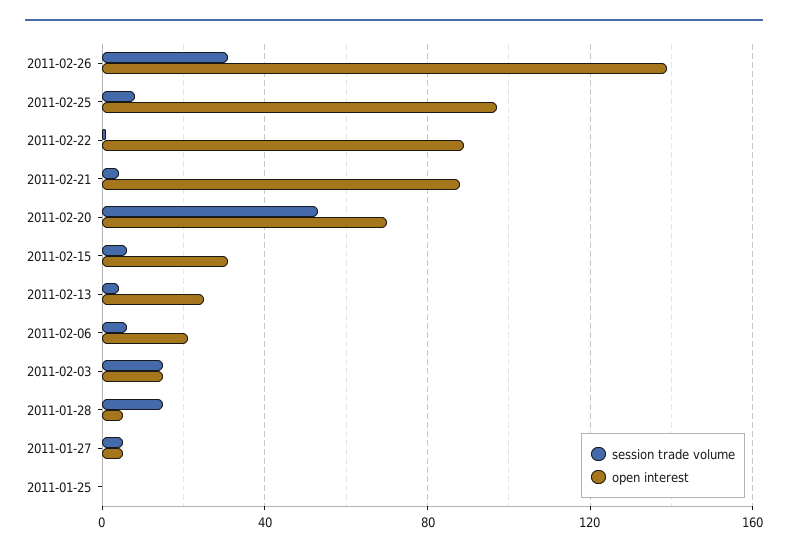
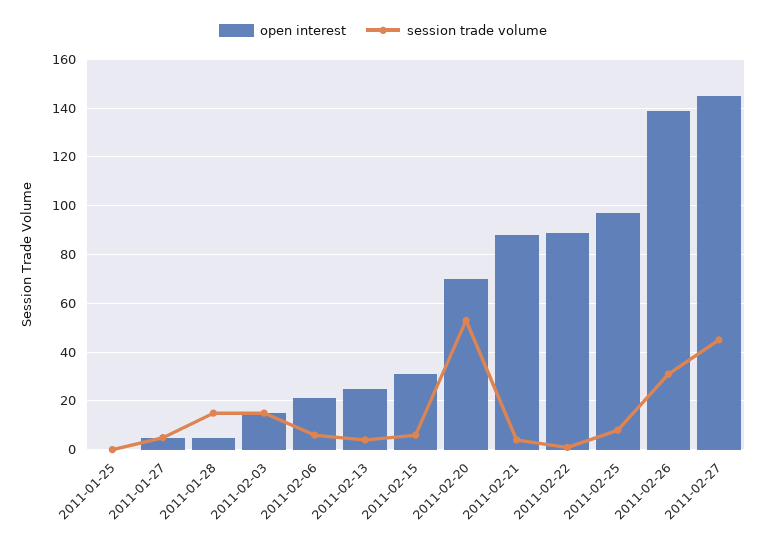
open interest, 2011-02-27: none -> 145
session trade volume, 2011-02-27: none -> 45

